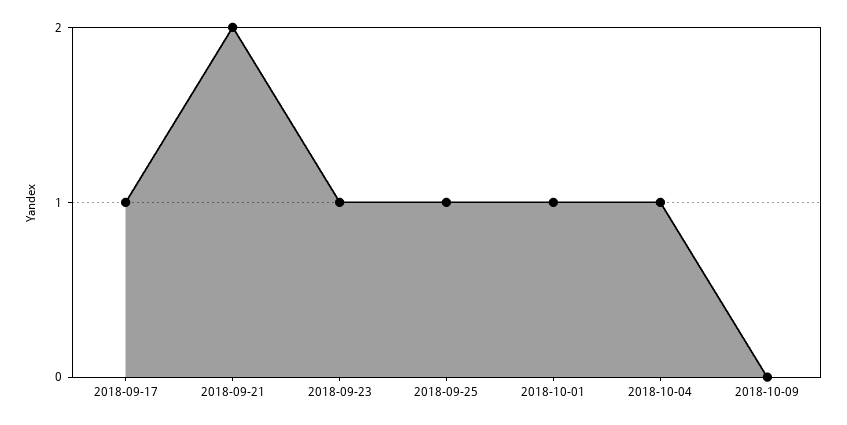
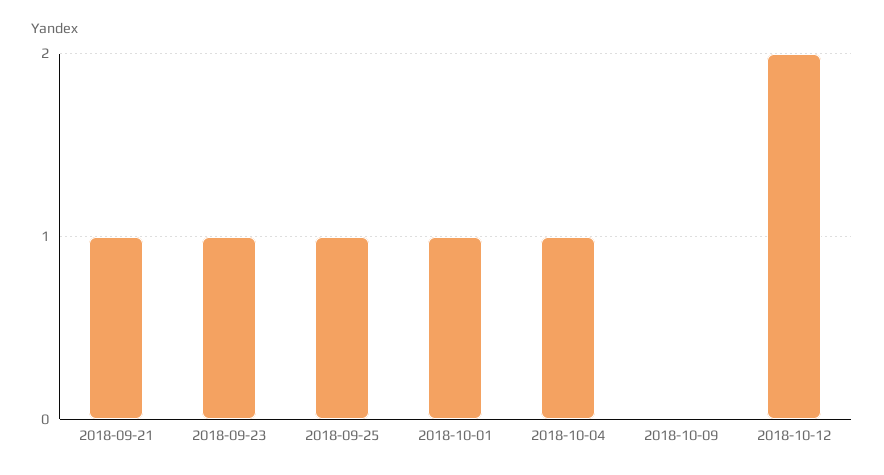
2018-09-17: 1 -> none
2018-09-21: 2 -> 1
2018-10-12: none -> 2

